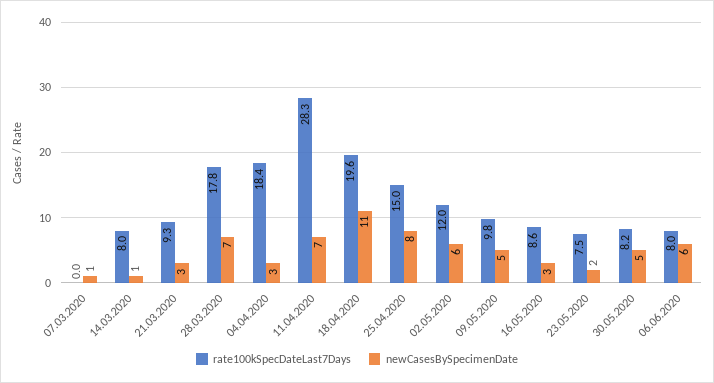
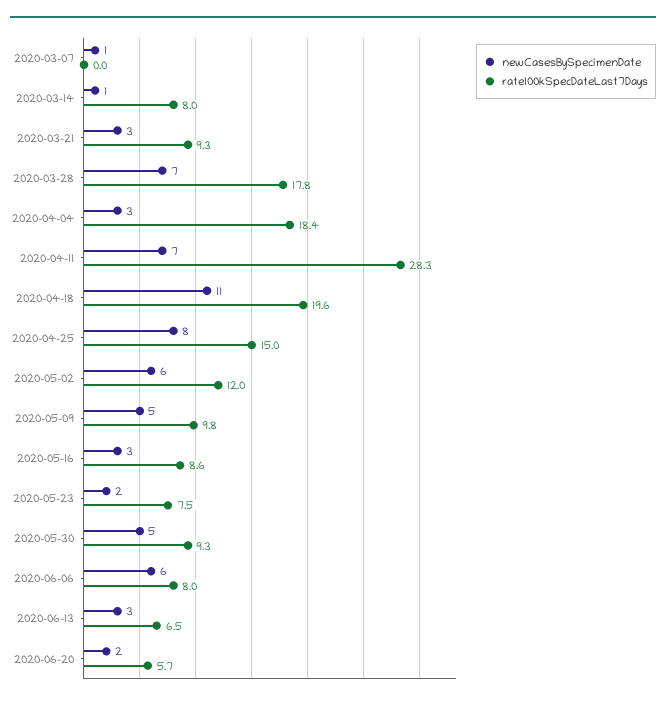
rate100kSpecDateLast7Days, 30.05.2020: 8.2 -> 9.3
newCasesBySpecimenDate, 2020-06-13: none -> 3
rate100kSpecDateLast7Days, 2020-06-13: none -> 6.5
newCasesBySpecimenDate, 2020-06-20: none -> 2
rate100kSpecDateLast7Days, 2020-06-20: none -> 5.7

